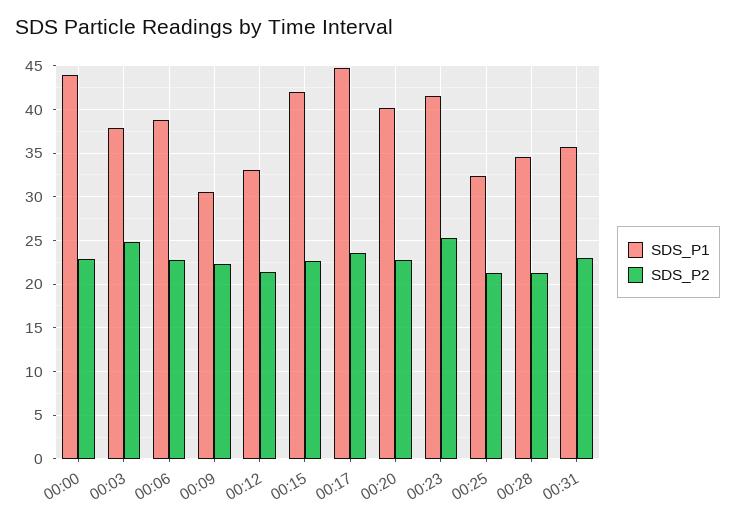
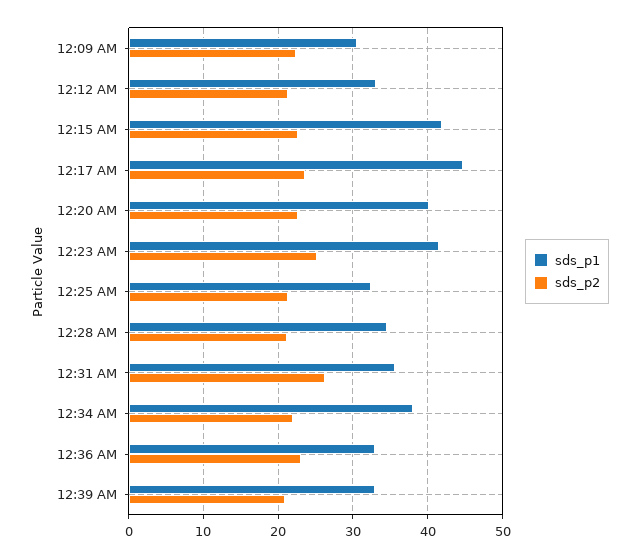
SDS_P1, 00:00: 44 -> none
SDS_P2, 00:00: 23 -> none
SDS_P1, 00:03: 38 -> none
SDS_P2, 00:03: 25 -> none
SDS_P1, 00:06: 39 -> none
SDS_P2, 00:06: 23 -> none
SDS_P2, 00:31: 23 -> 26
SDS_P1, 12:34 AM: none -> 38
SDS_P2, 12:34 AM: none -> 22
SDS_P1, 12:36 AM: none -> 33
SDS_P2, 12:36 AM: none -> 23
SDS_P1, 12:39 AM: none -> 33
SDS_P2, 12:39 AM: none -> 21

